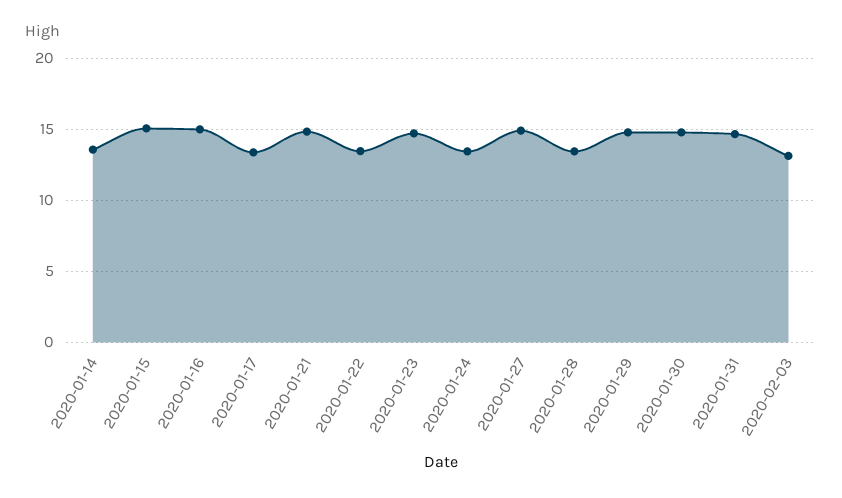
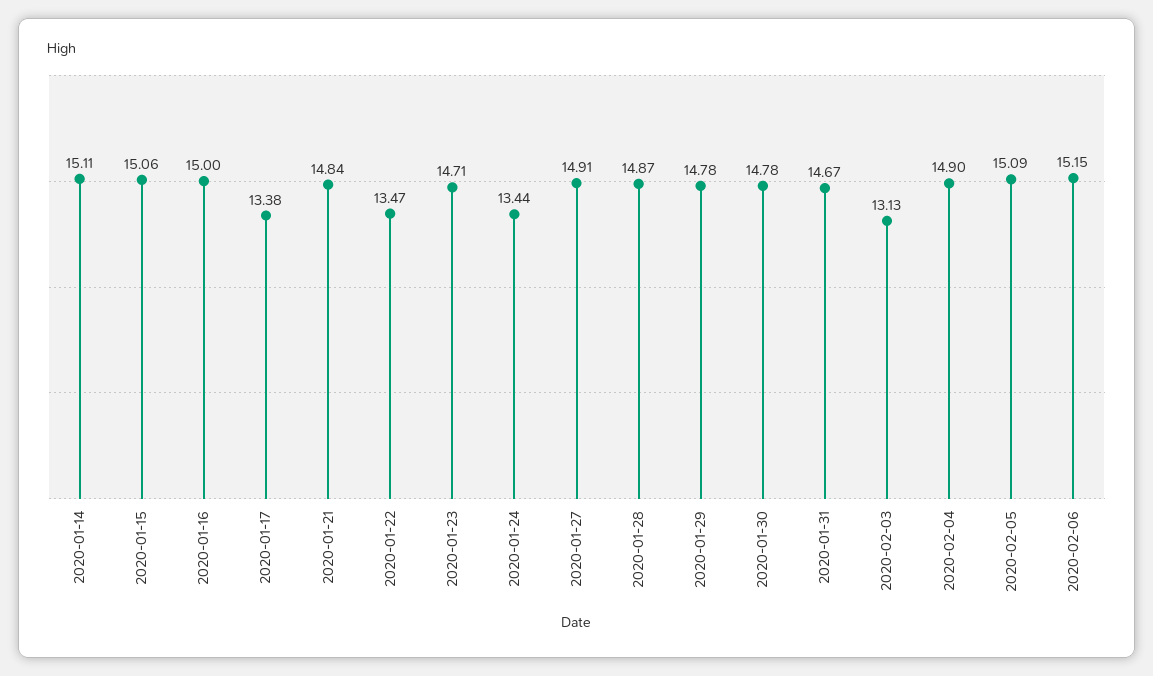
2020-01-14: 13.5 -> 15.11
2020-01-28: 13.5 -> 14.87
2020-02-04: none -> 14.9
2020-02-05: none -> 15.09
2020-02-06: none -> 15.15

